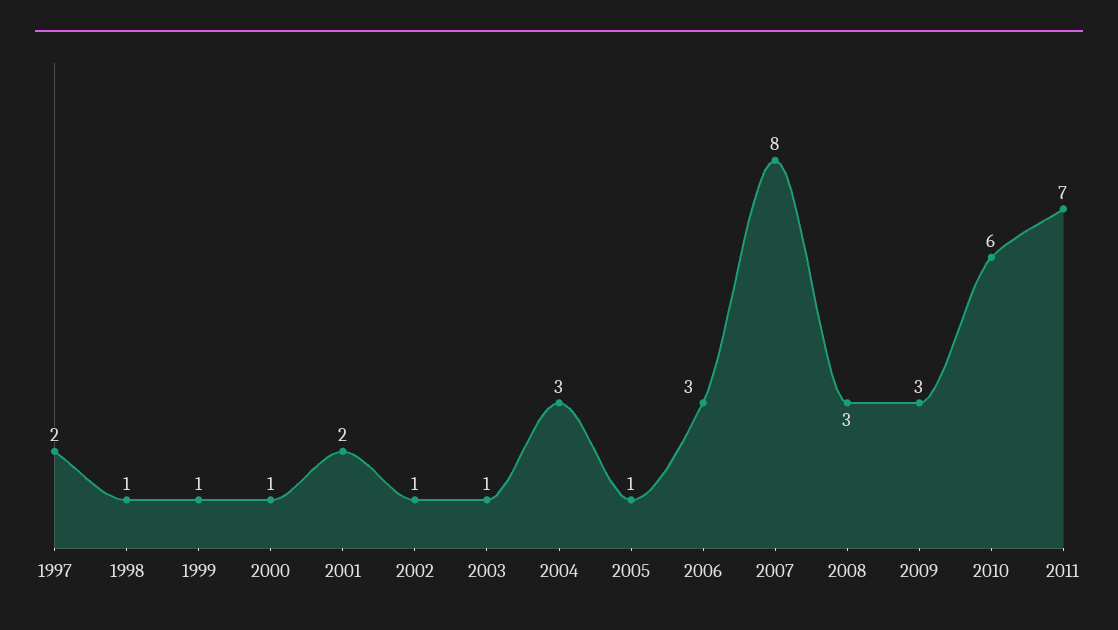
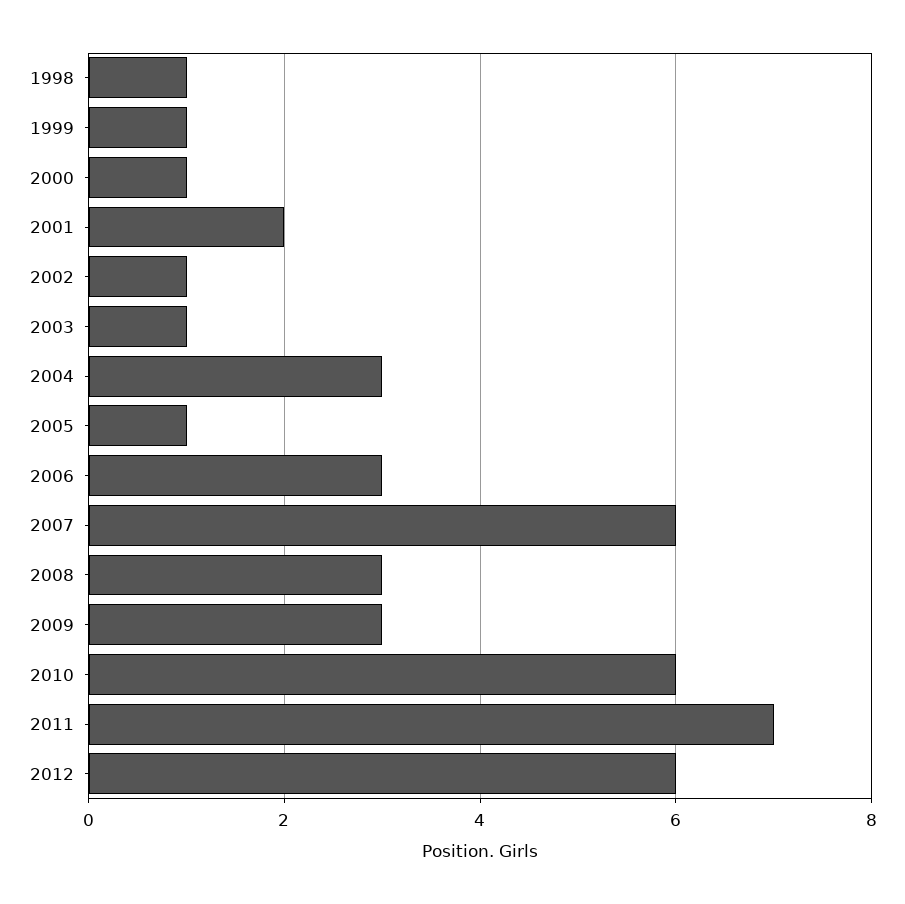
1997: 2 -> none
2007: 8 -> 6
2012: none -> 6

